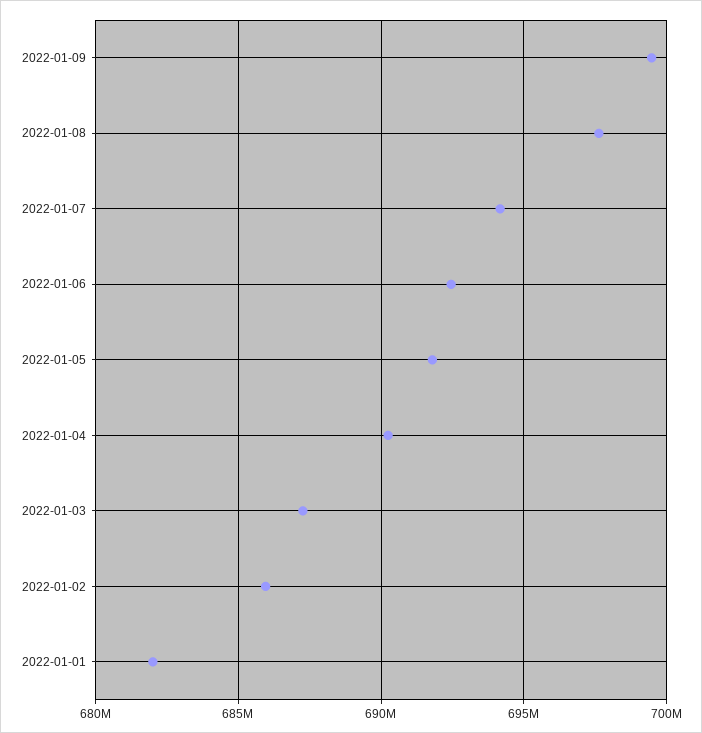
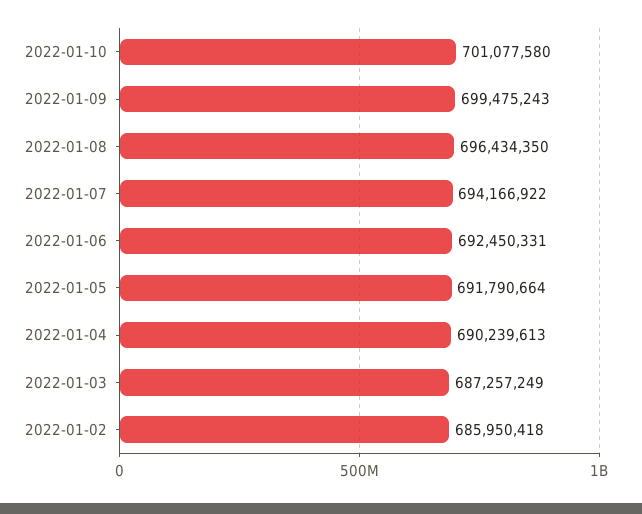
2022-01-08: 697500000 -> 696434350
2022-01-01: 682000000 -> none
2022-01-10: none -> 701077580

